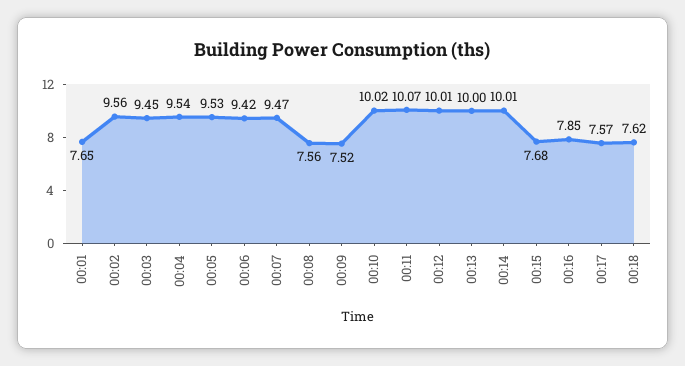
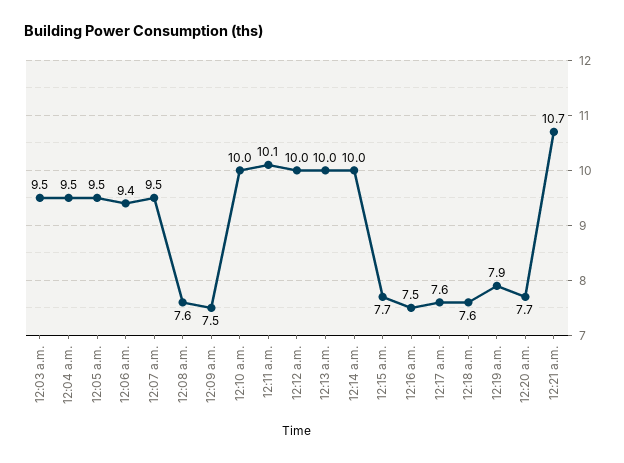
00:01: 7.65 -> none
00:02: 9.56 -> none
00:16: 7.85 -> 7.5
12:19 a.m.: none -> 7.9
12:20 a.m.: none -> 7.7
12:21 a.m.: none -> 10.7

